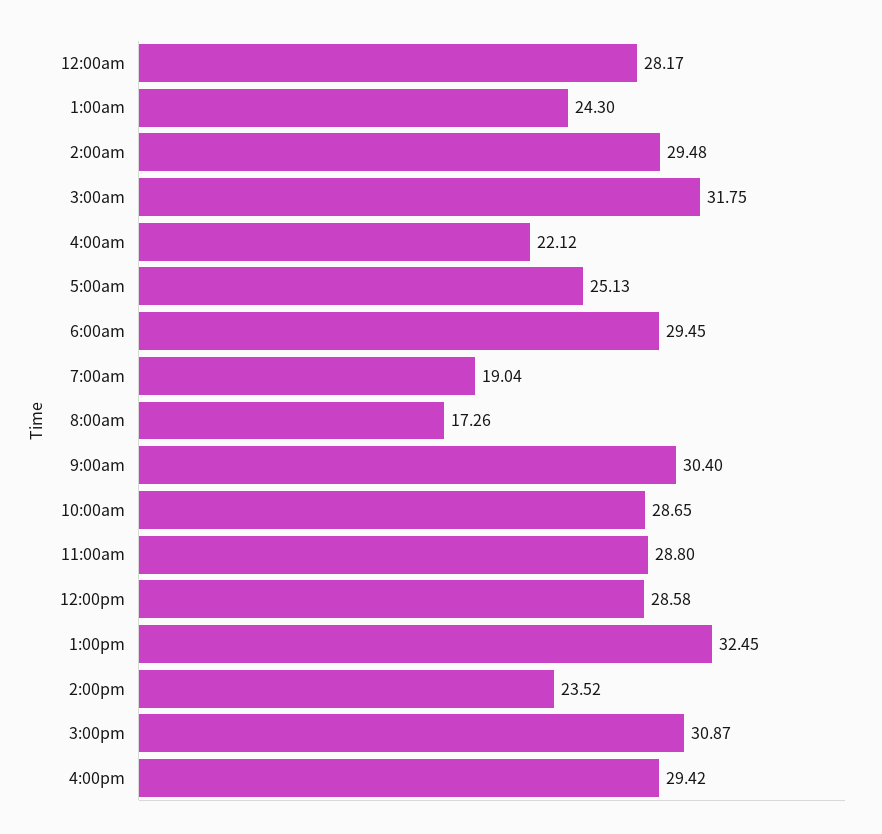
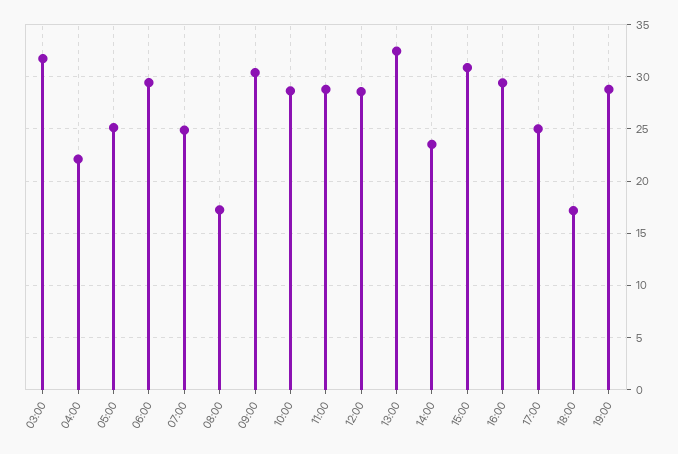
12:00am: 28.17 -> none
1:00am: 24.3 -> none
2:00am: 29.48 -> none
7:00am: 19.04 -> 25
17:00: none -> 25
18:00: none -> 17
19:00: none -> 29

